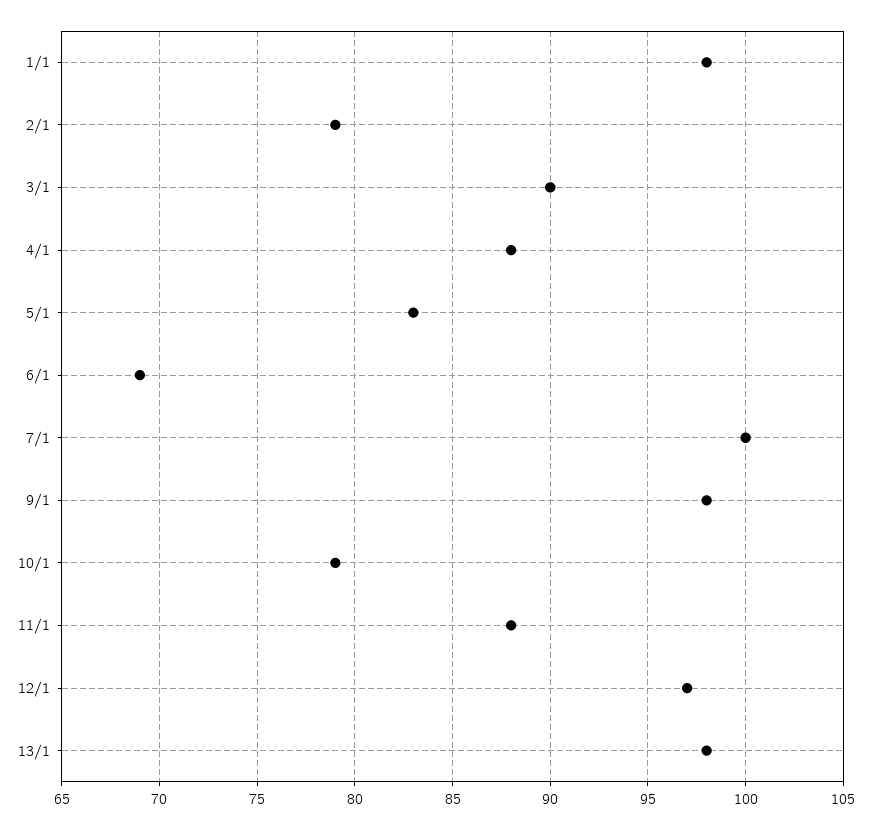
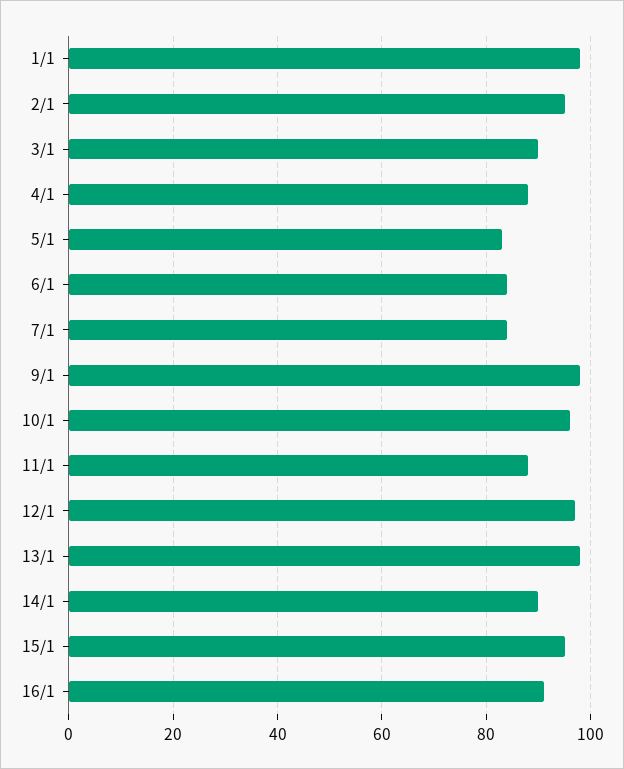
2/1: 79 -> 95
6/1: 69 -> 85
7/1: 100 -> 85
10/1: 79 -> 95
14/1: none -> 90
15/1: none -> 95
16/1: none -> 90

